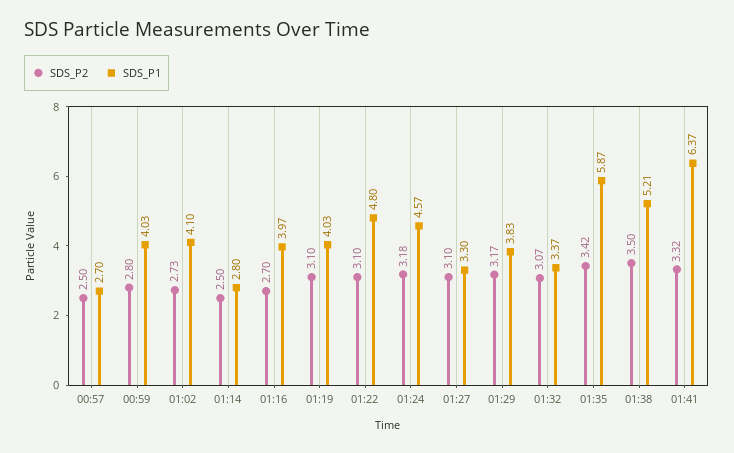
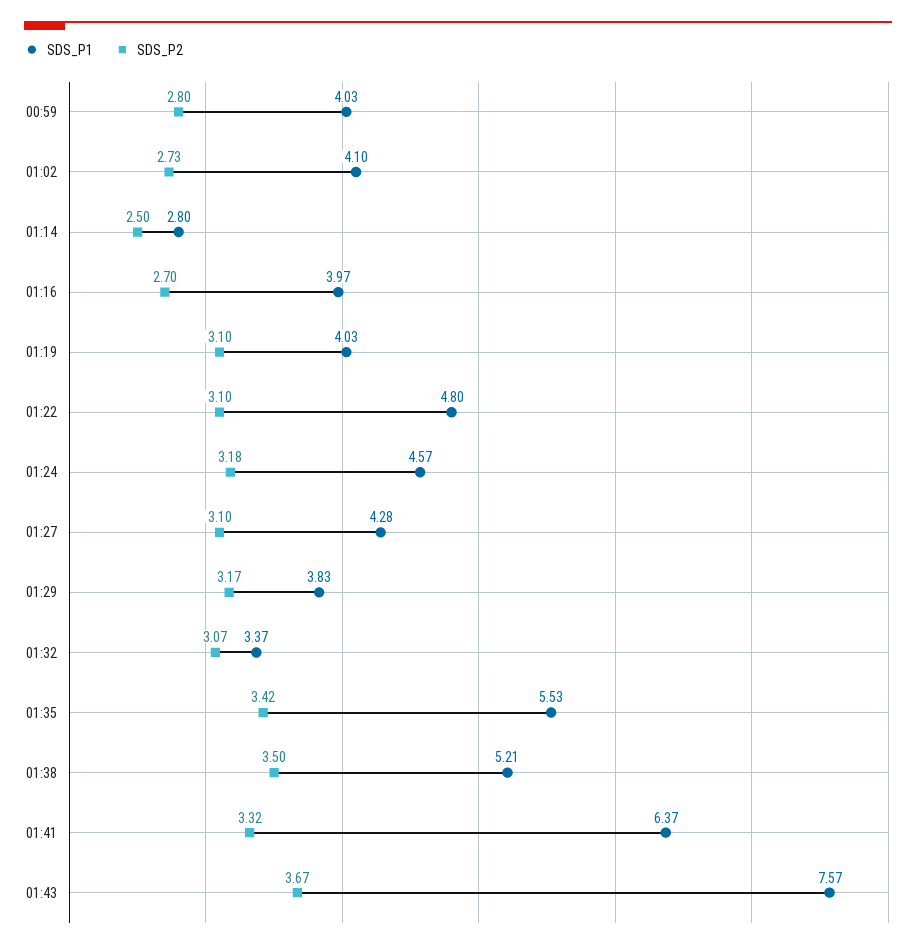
SDS_P2, 00:57: 2.5 -> none
SDS_P1, 00:57: 2.7 -> none
SDS_P1, 01:27: 3.3 -> 4.28
SDS_P1, 01:35: 5.87 -> 5.53
SDS_P1, 01:43: none -> 7.57
SDS_P2, 01:43: none -> 3.67

